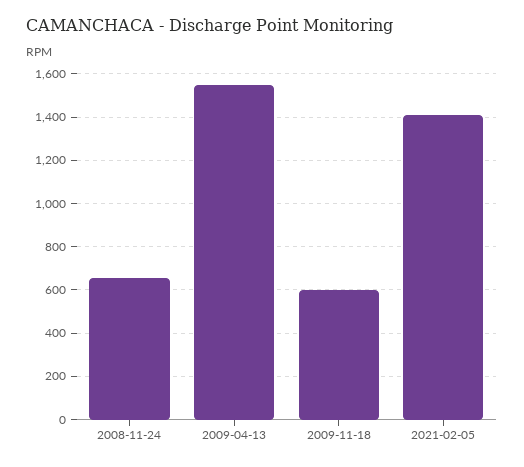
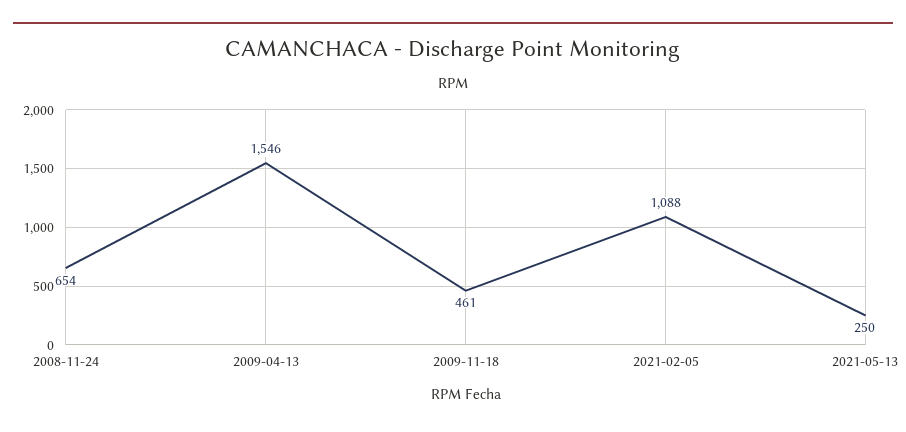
2009-11-18: 600 -> 461
2021-02-05: 1400 -> 1088
2021-05-13: none -> 250

